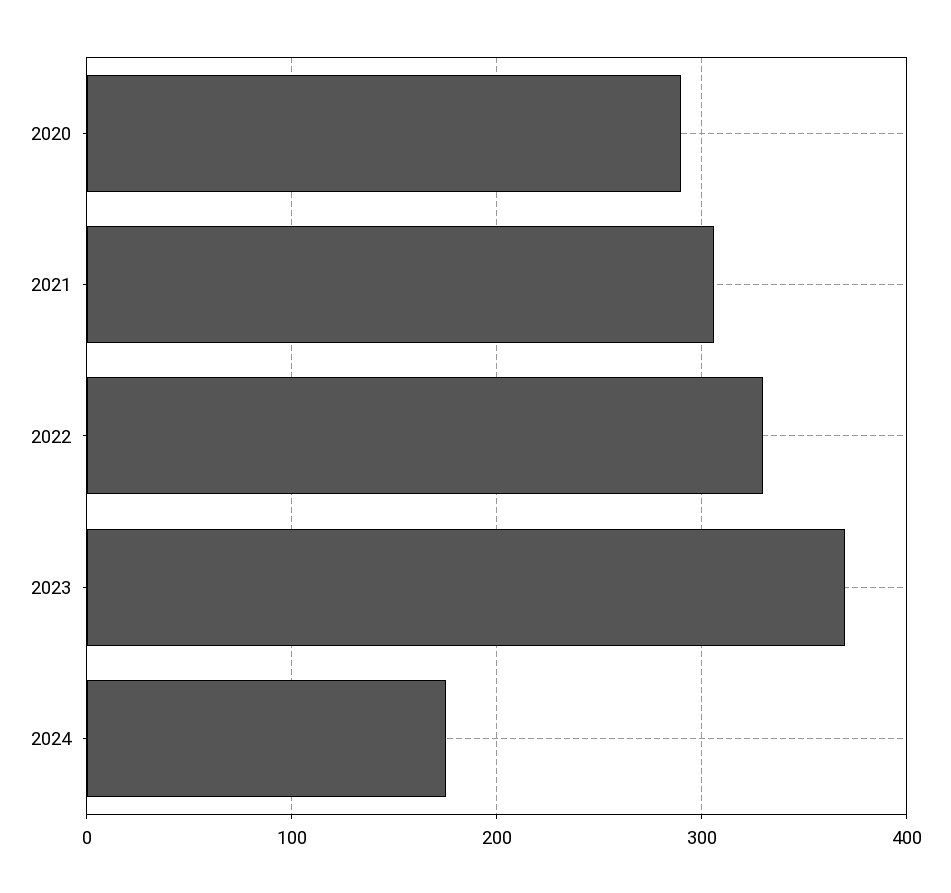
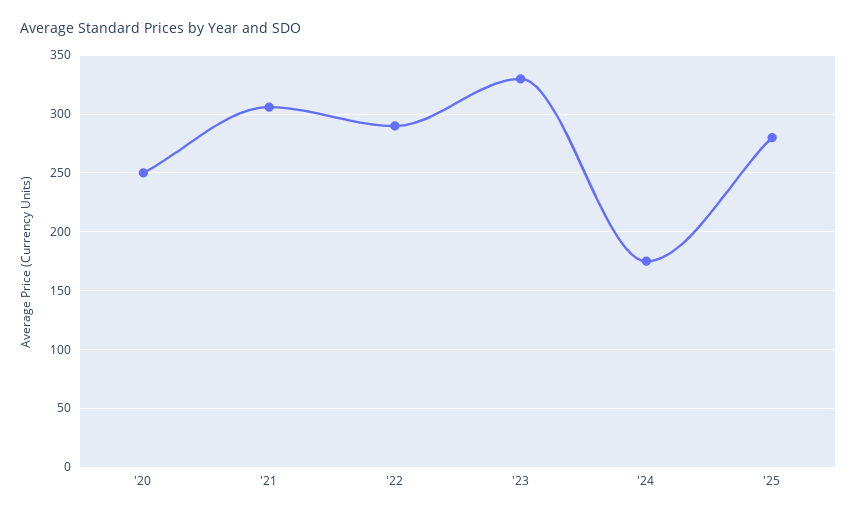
2020: 290 -> 250
2022: 330 -> 290
2023: 370 -> 330
'25: none -> 280

